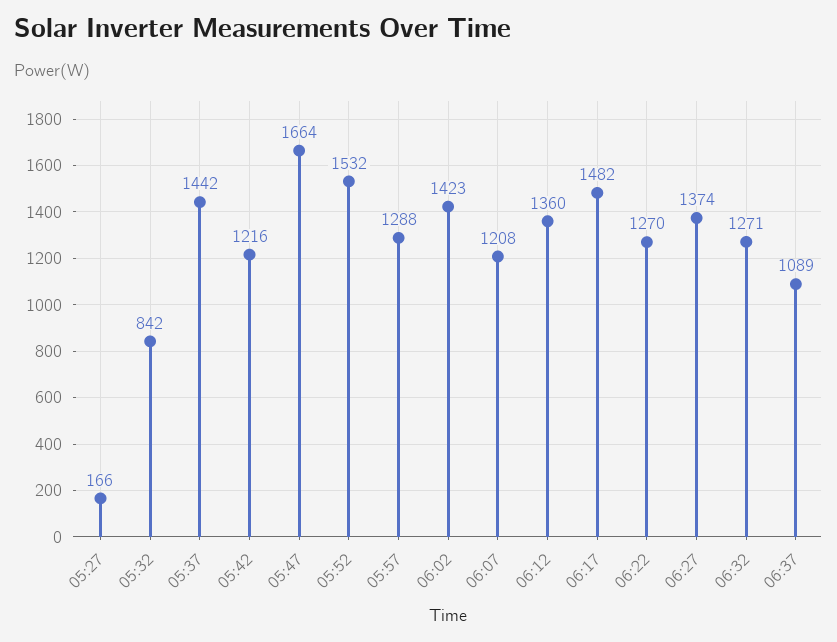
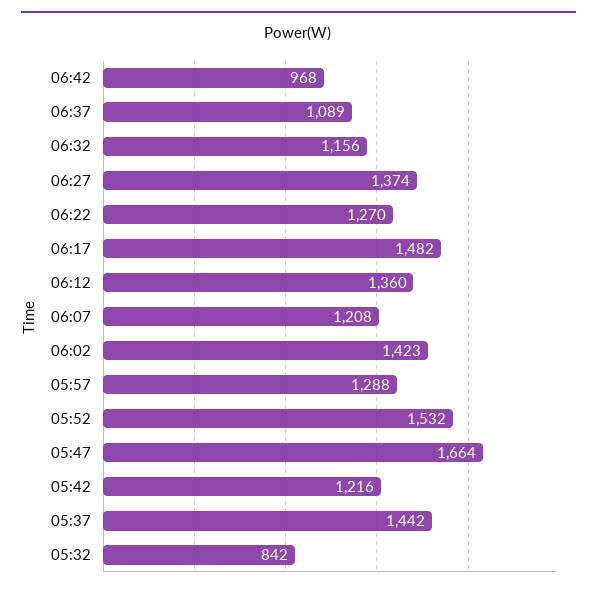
05:27: 166 -> none
06:32: 1271 -> 1156
06:42: none -> 968

